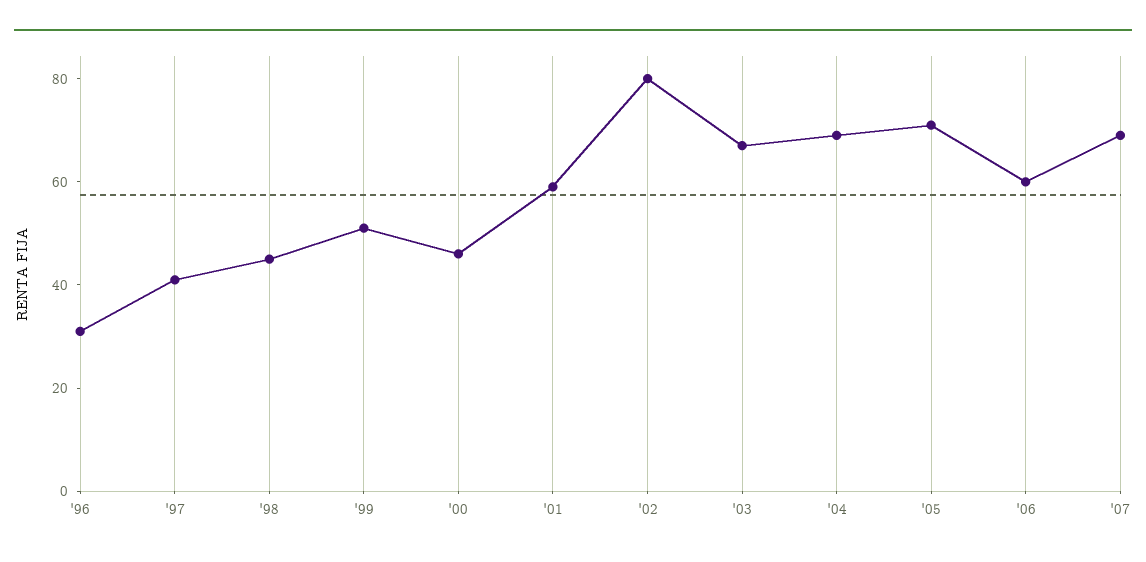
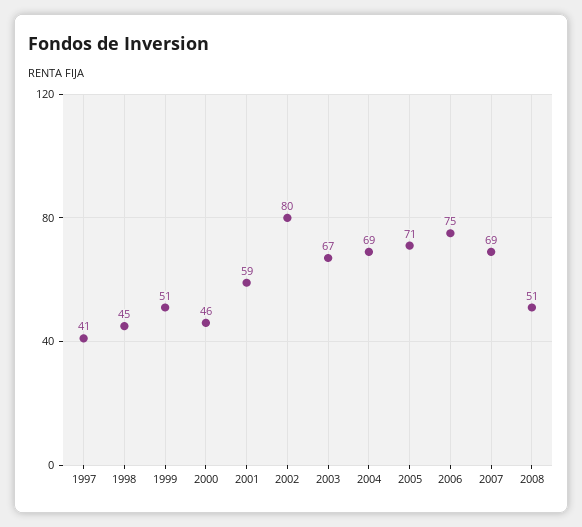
'96: 30 -> none
'06: 60 -> 75
2008: none -> 51

